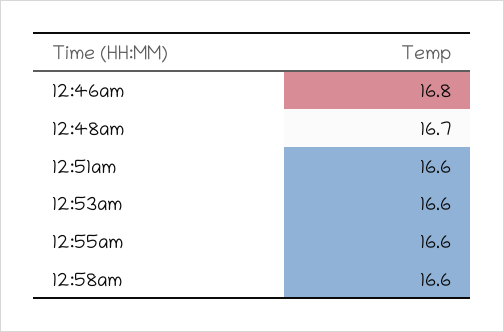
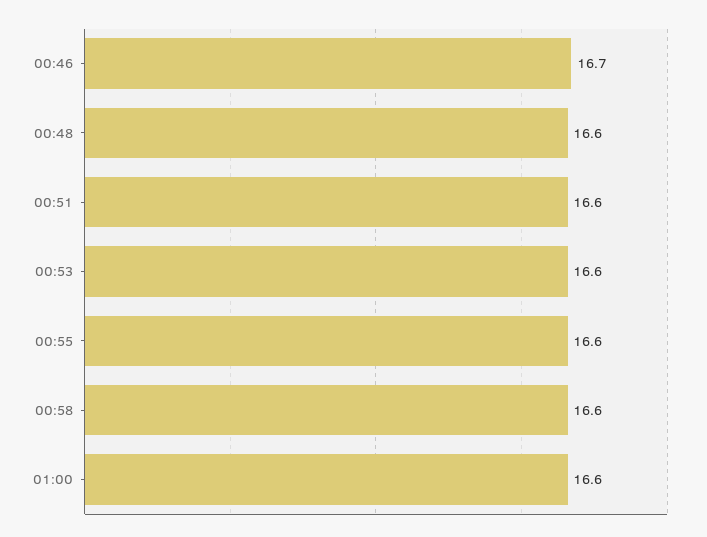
12:46am: 16.8 -> 16.7
12:48am: 16.7 -> 16.6
01:00: none -> 16.6

